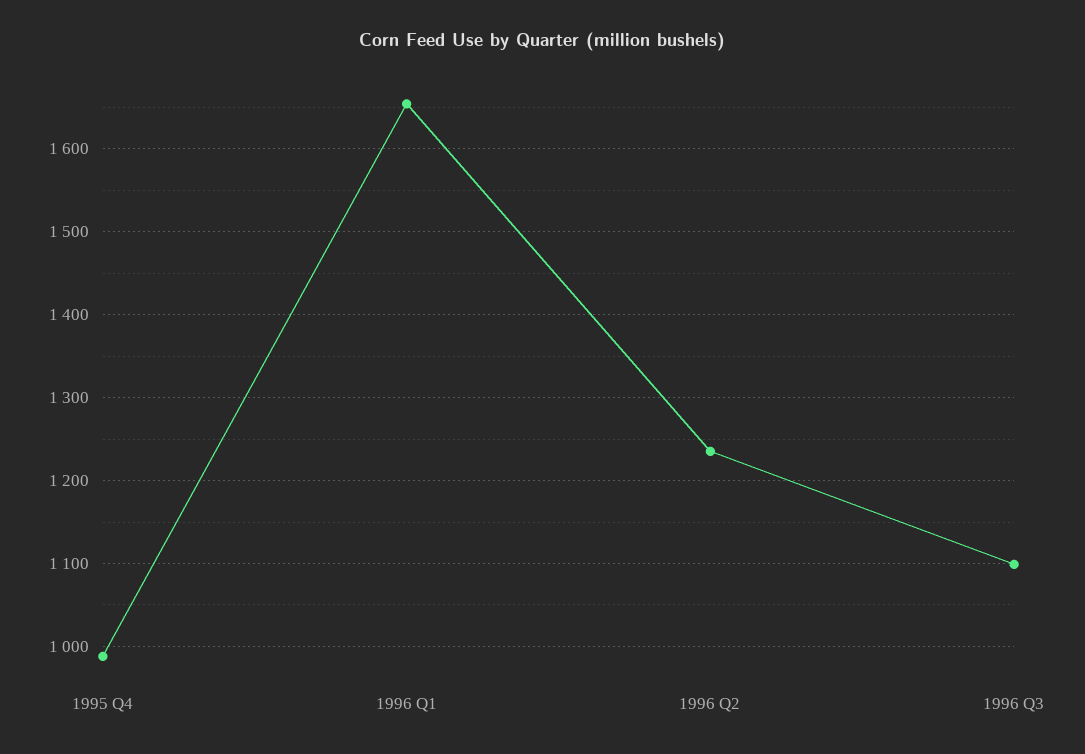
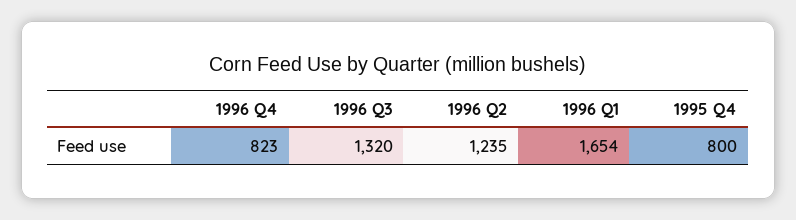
1995 Q4: 990 -> 800
1996 Q3: 1100 -> 1320
1996 Q4: none -> 823

